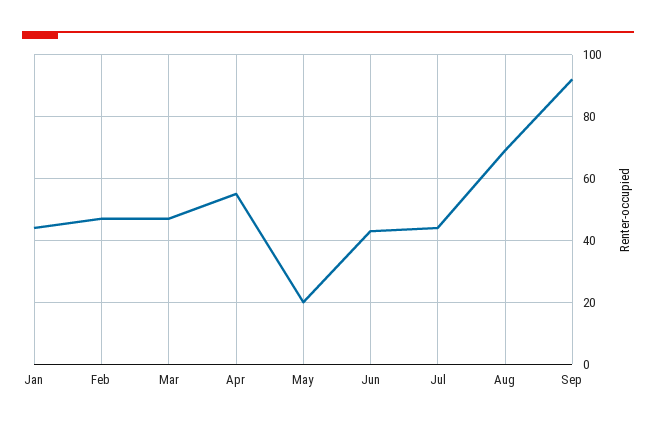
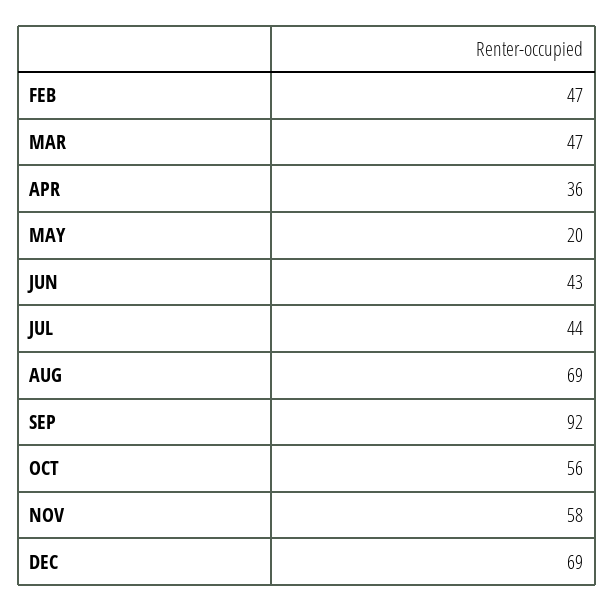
Jan: 45 -> none
Apr: 55 -> 36
OCT: none -> 56
NOV: none -> 58
DEC: none -> 69

